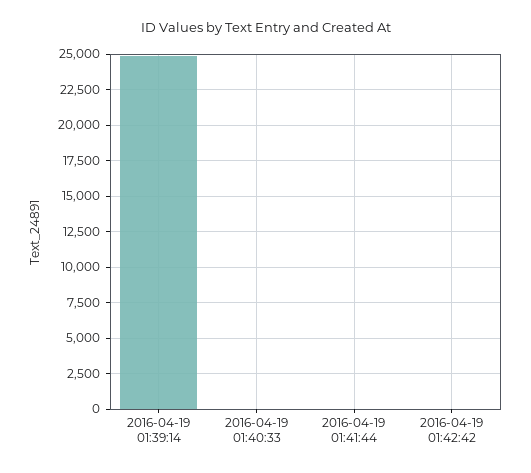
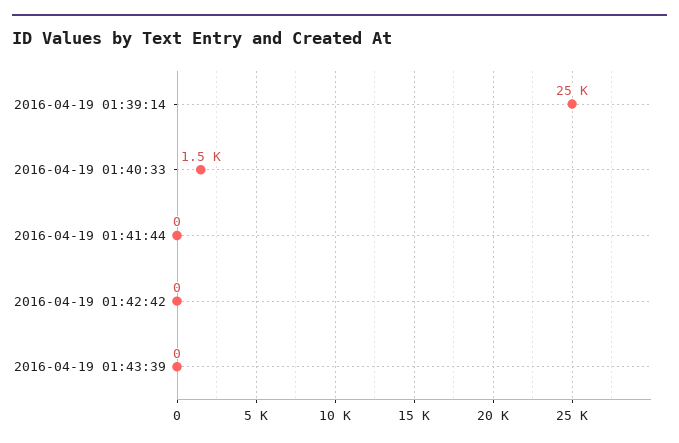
2016-04-19 01:40:33: 0 -> 1500
2016-04-19 01:43:39: none -> 0

